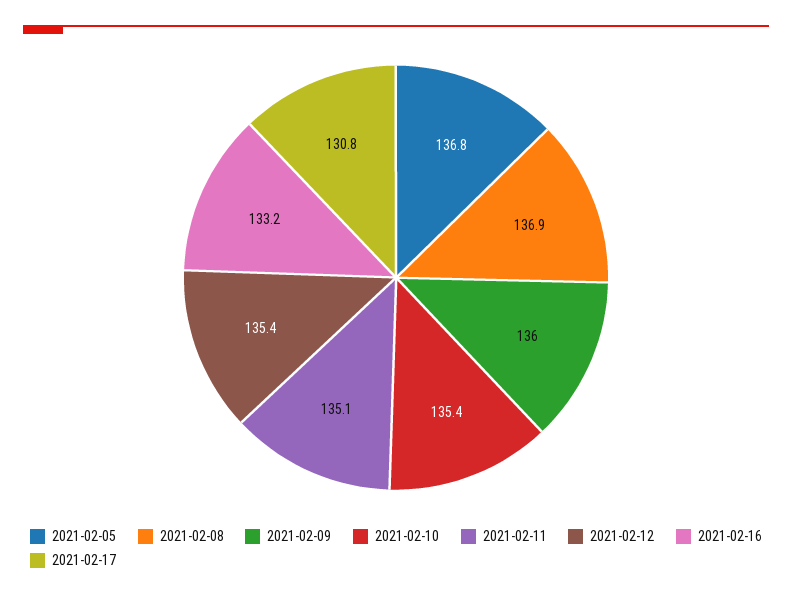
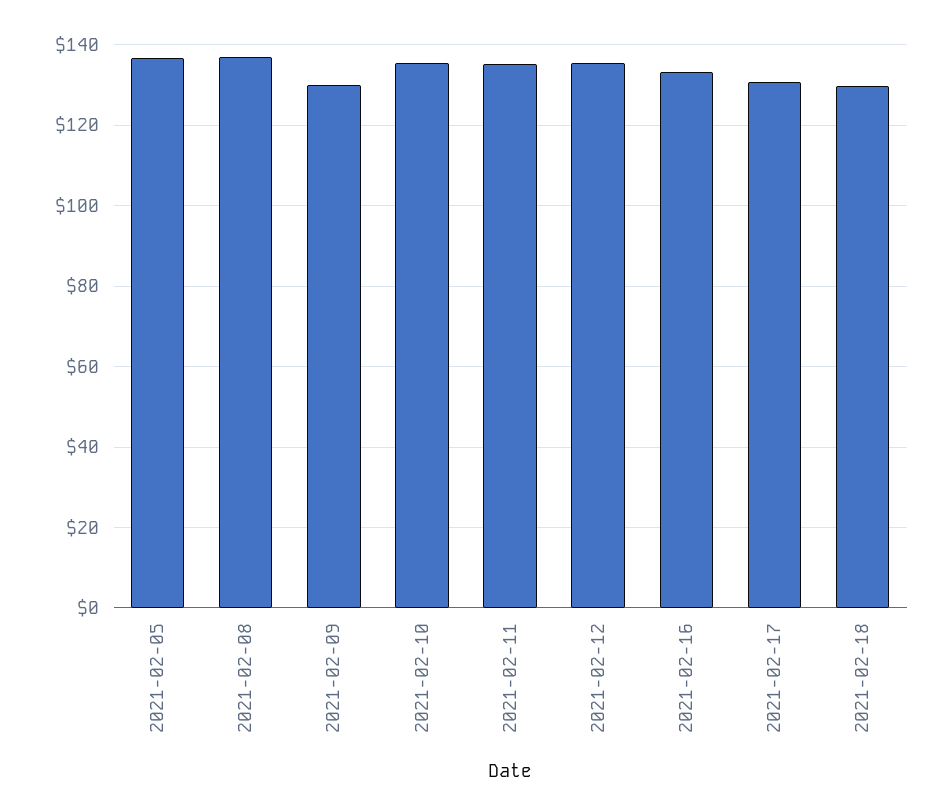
2021-02-09: 136 -> 130
2021-02-18: none -> 130

